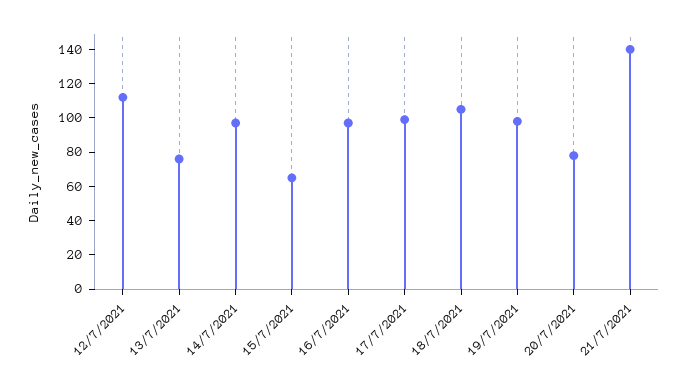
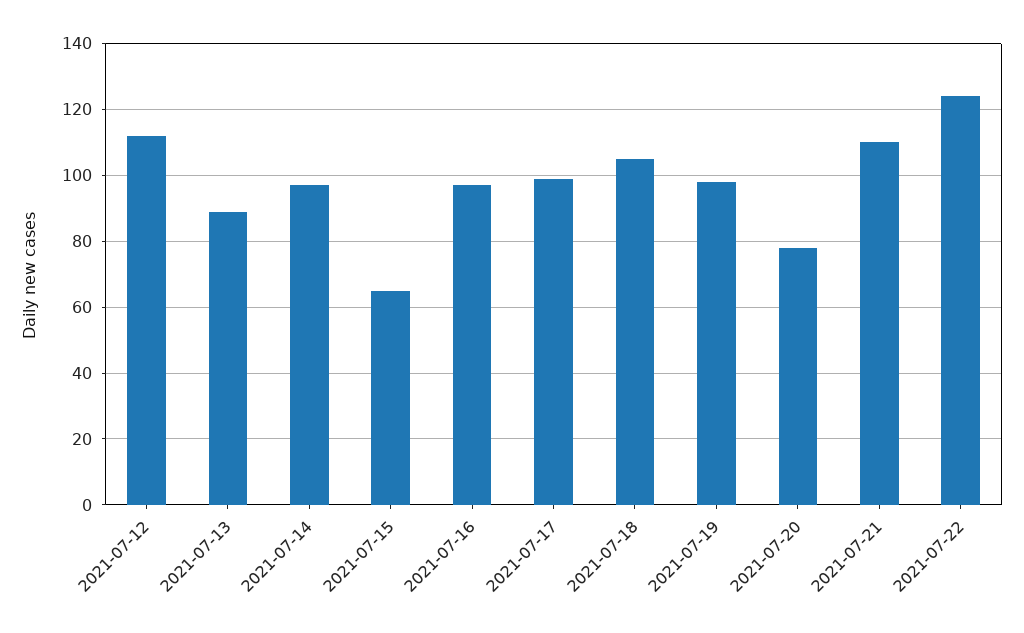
13/7/2021: 75 -> 90
21/7/2021: 140 -> 110
2021-07-22: none -> 125

